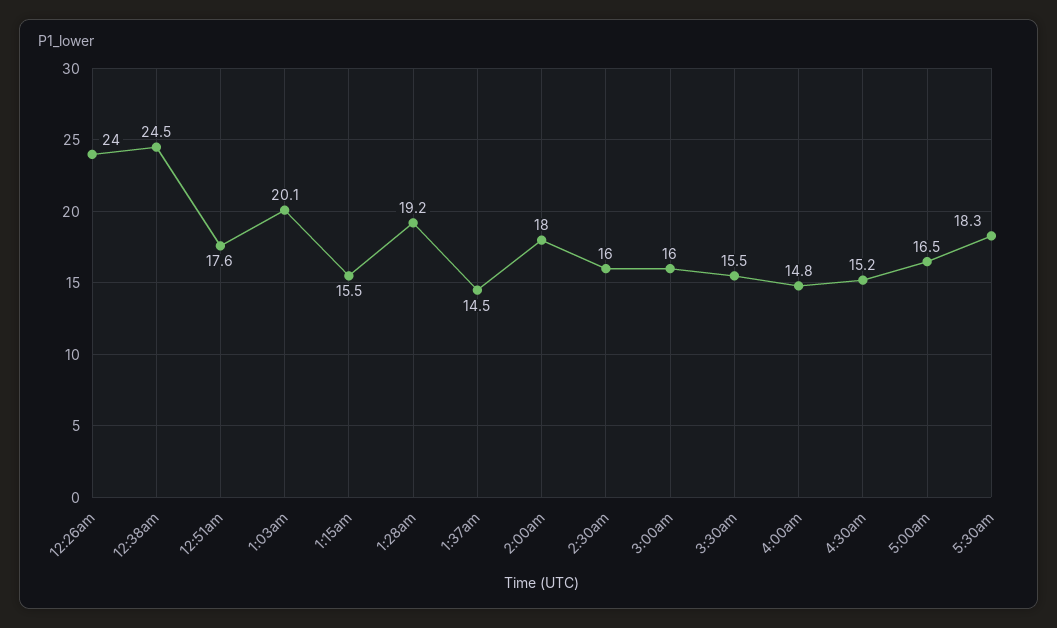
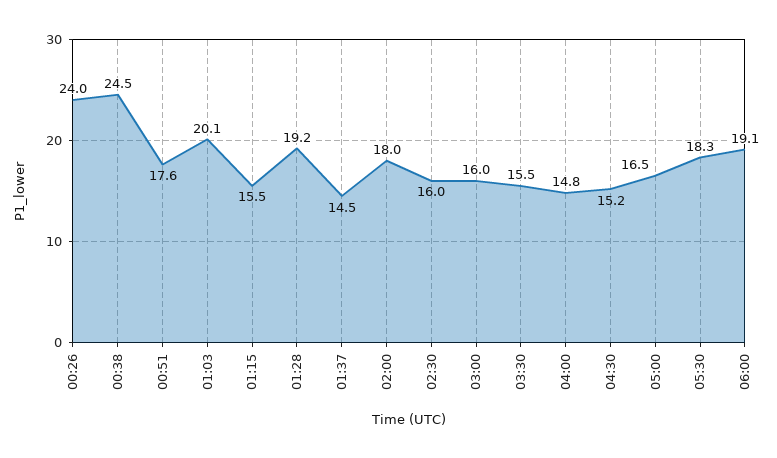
06:00: none -> 19.1

